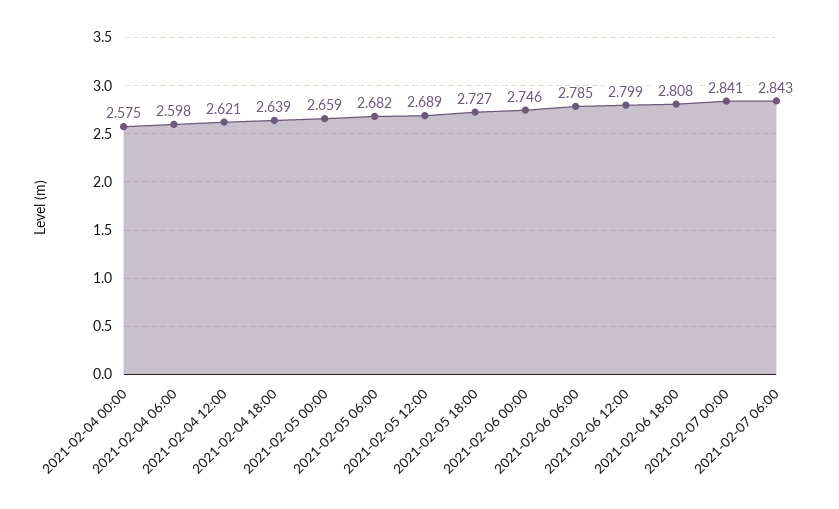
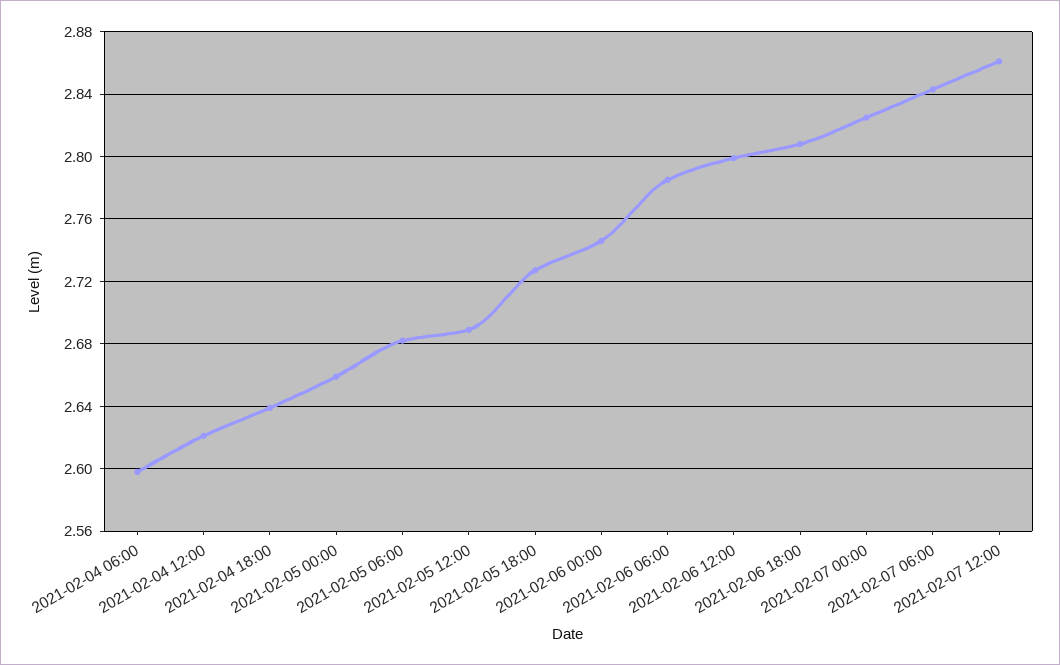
2021-02-04 00:00: 2.575 -> none
2021-02-07 00:00: 2.841 -> 2.825
2021-02-07 12:00: none -> 2.86

